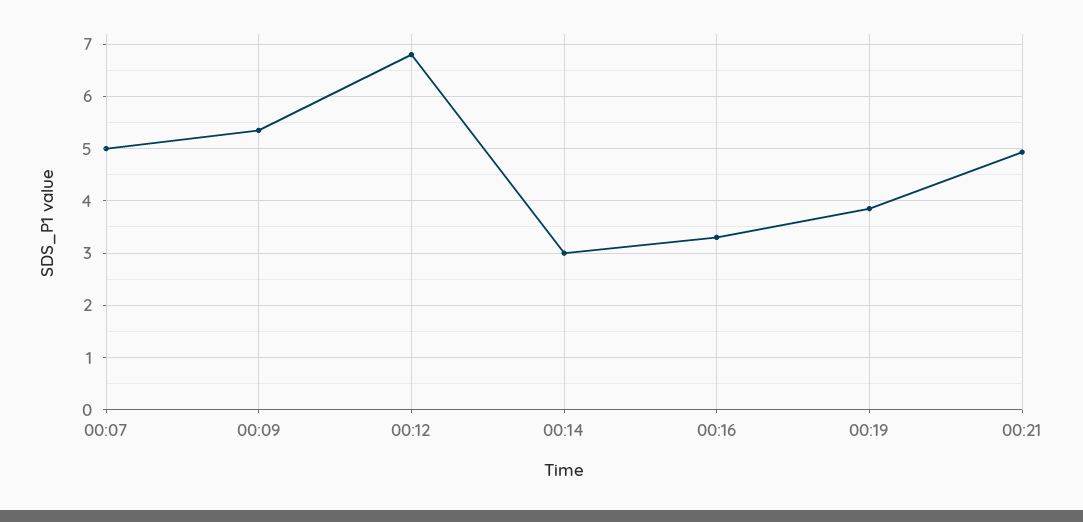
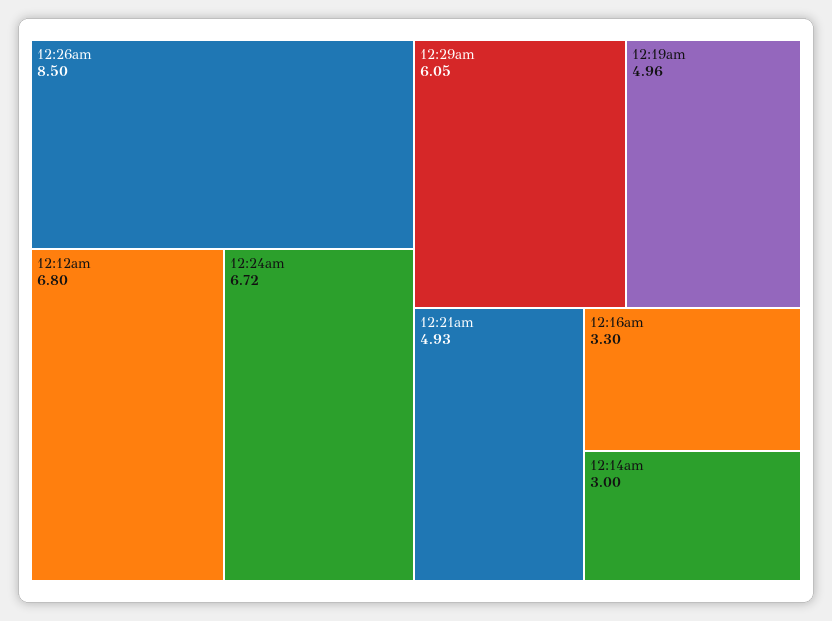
00:07: 5 -> none
00:09: 5.4 -> none
00:19: 3.8 -> 4.96
12:26am: none -> 8.5
12:24am: none -> 6.72
12:29am: none -> 6.05

